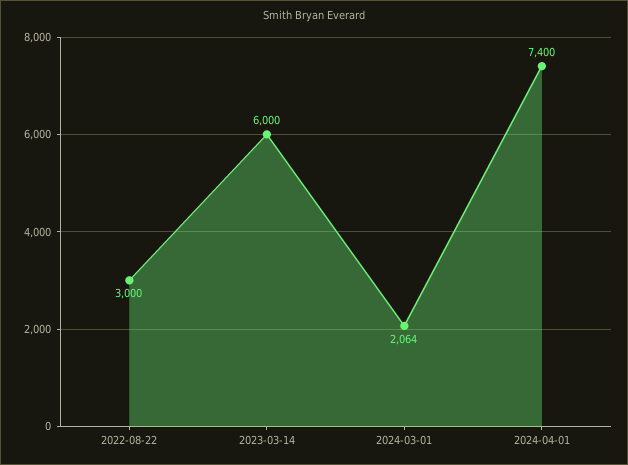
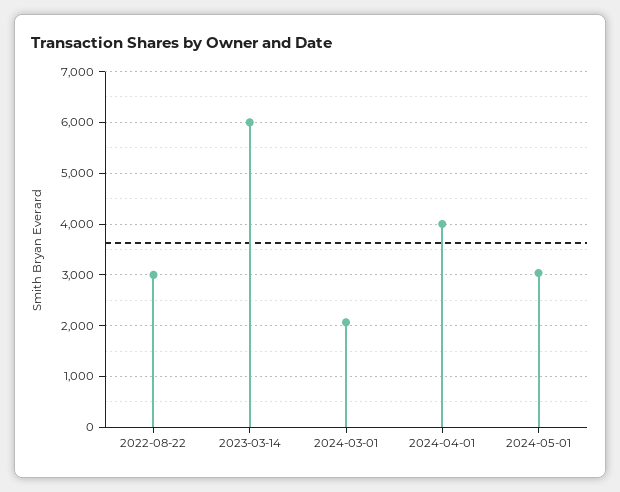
2024-04-01: 7400 -> 4000
2024-05-01: none -> 3000

